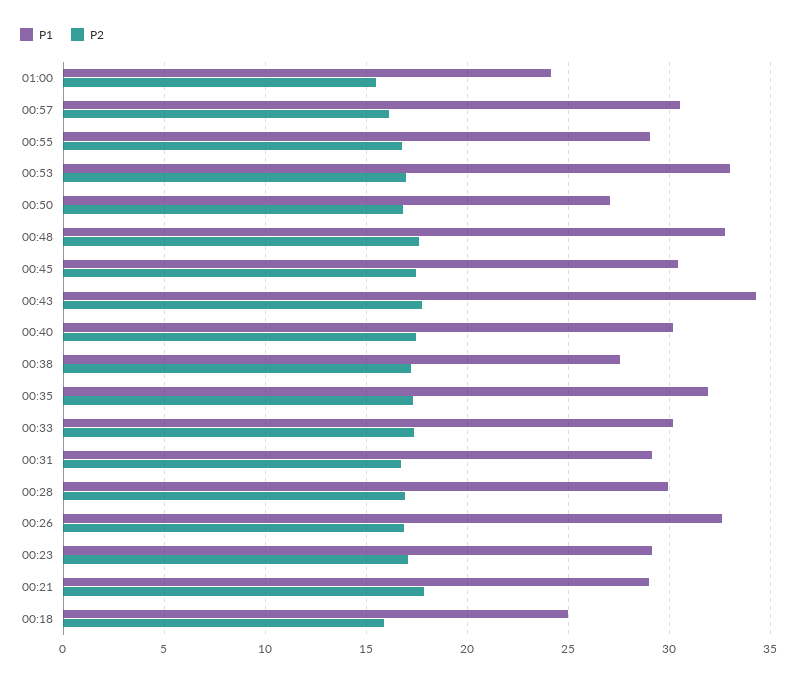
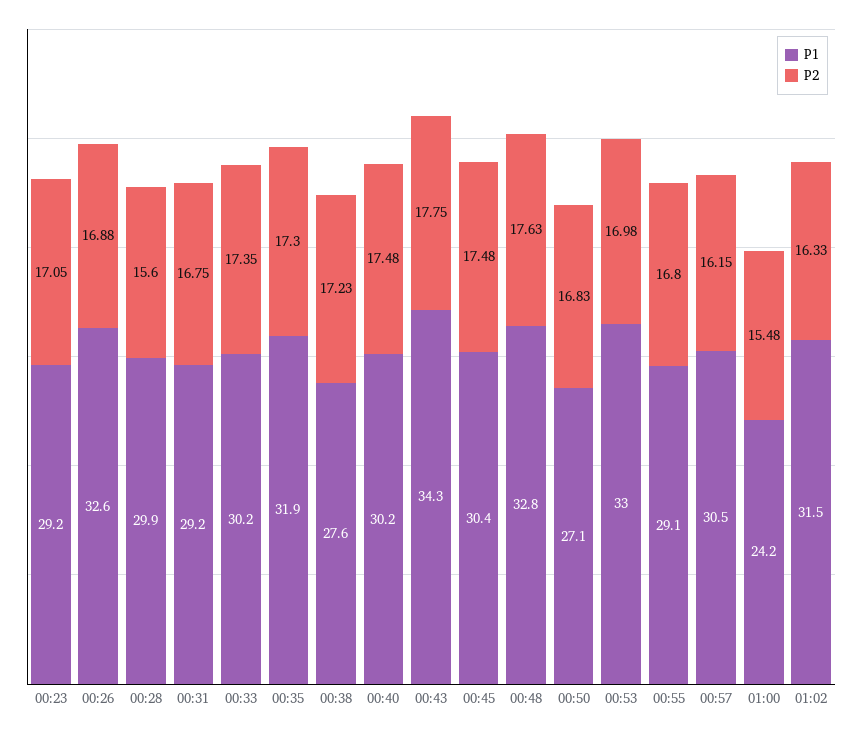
P2, 00:28: 17 -> 15.6
P1, 00:21: 29 -> none
P2, 00:21: 18 -> none
P1, 00:18: 25 -> none
P2, 00:18: 16 -> none
P1, 01:02: none -> 31.5
P2, 01:02: none -> 16.33

